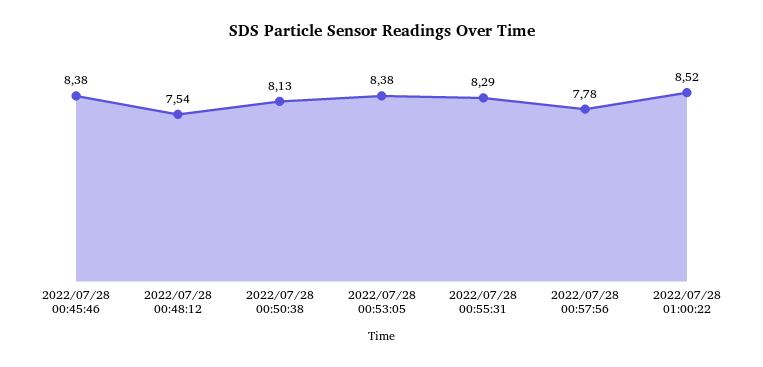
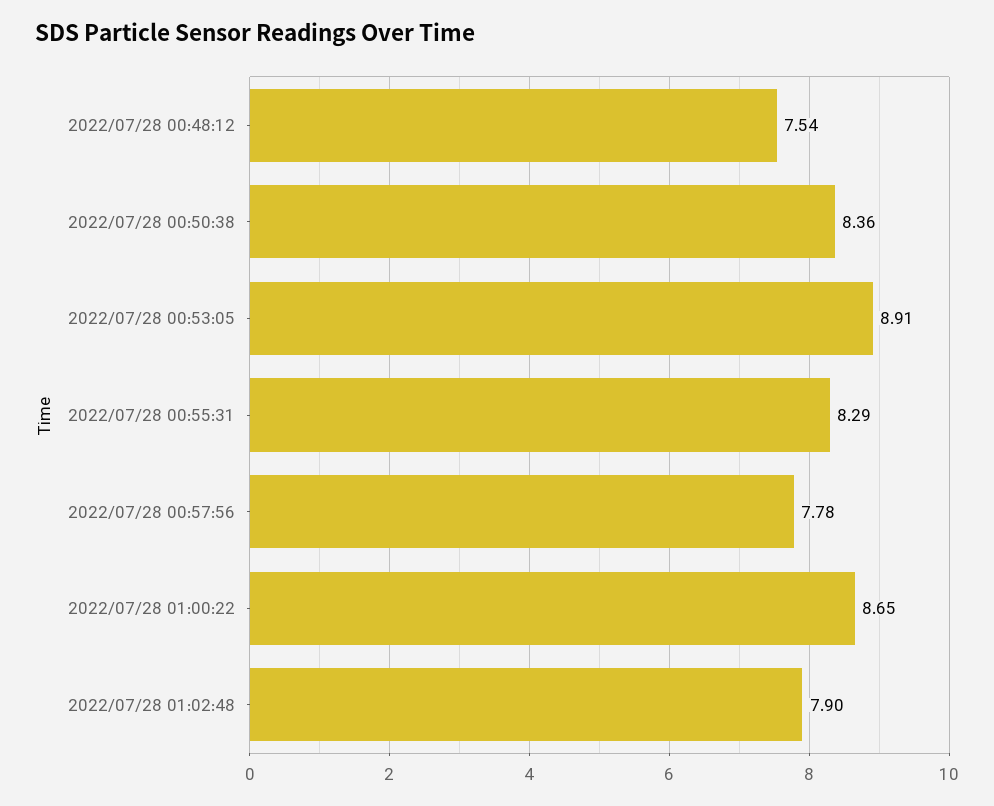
2022/07/28 00:45:46: 8.38 -> none
2022/07/28 00:50:38: 8.13 -> 8.36
2022/07/28 00:53:05: 8.38 -> 8.91
2022/07/28 01:00:22: 8.52 -> 8.65
2022/07/28 01:02:48: none -> 7.9

